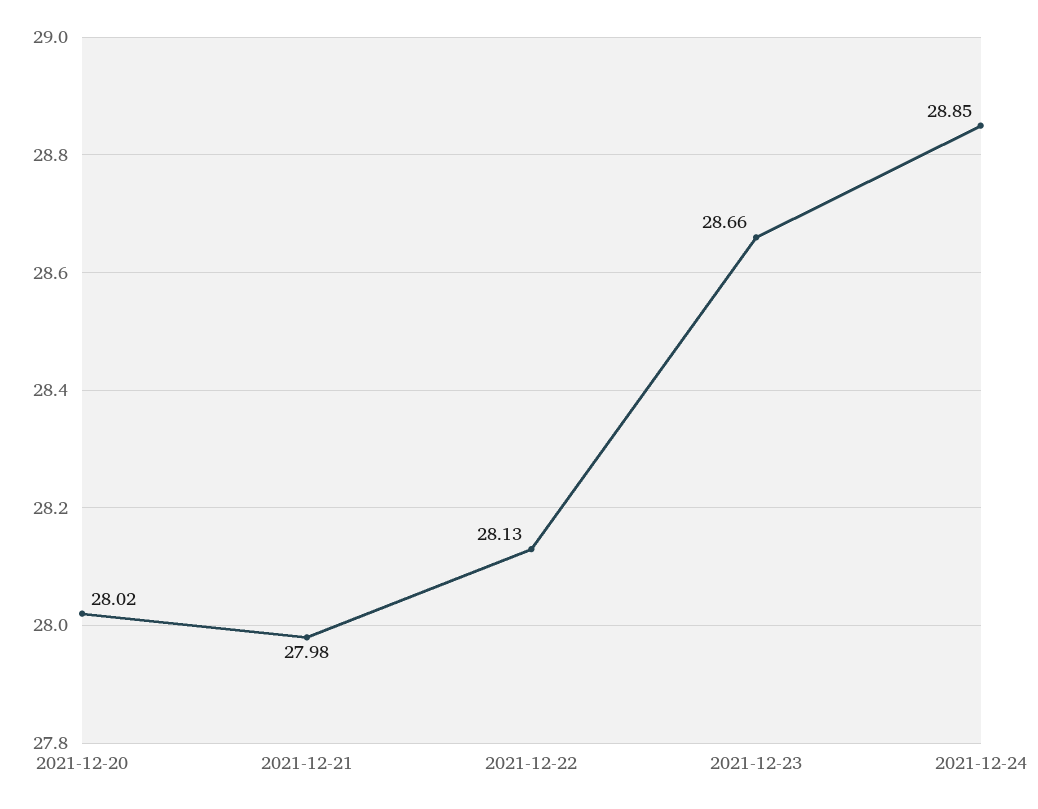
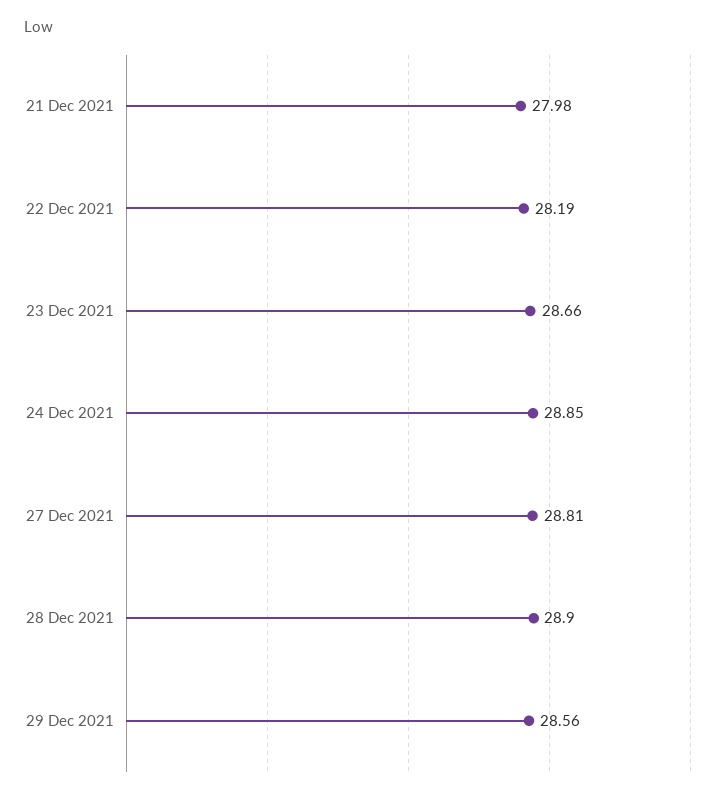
2021-12-20: 28.02 -> none
2021-12-22: 28.13 -> 28.19
27 Dec 2021: none -> 28.81
28 Dec 2021: none -> 28.9
29 Dec 2021: none -> 28.56

